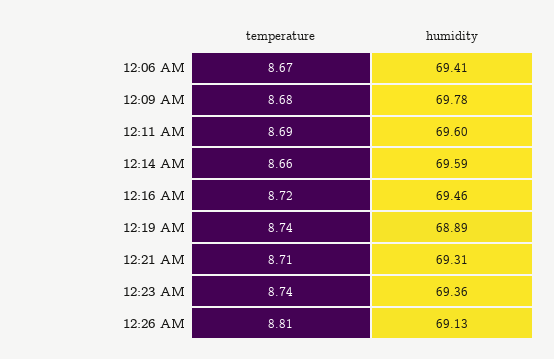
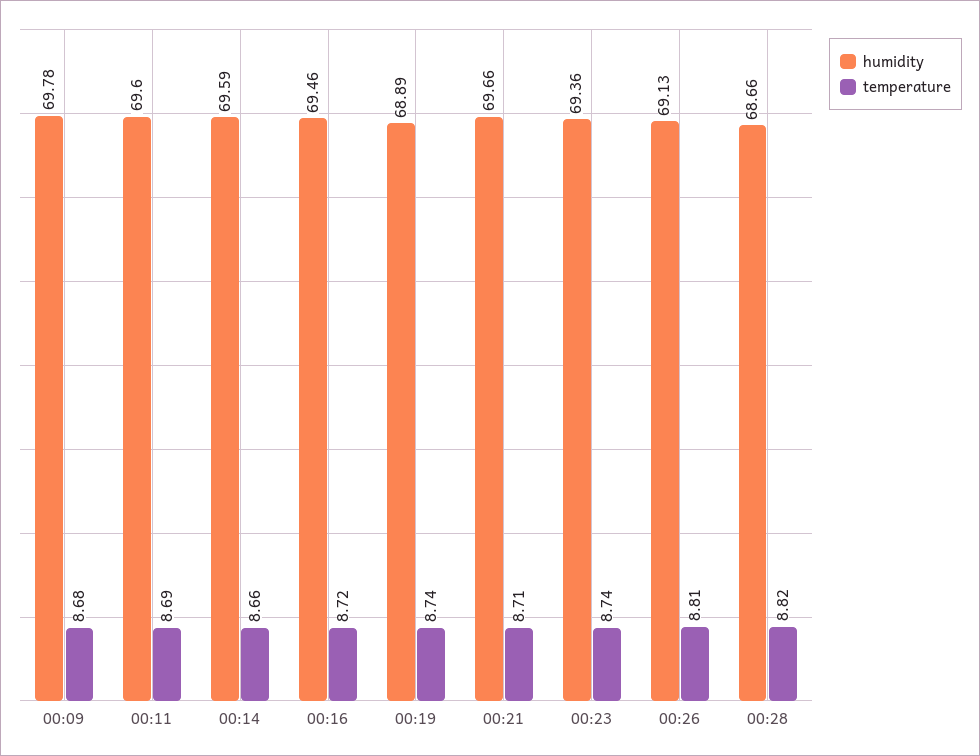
temperature, 12:06 AM: 8.67 -> none
humidity, 12:06 AM: 69.41 -> none
humidity, 12:21 AM: 69.31 -> 69.66
humidity, 00:28: none -> 68.66
temperature, 00:28: none -> 8.82

